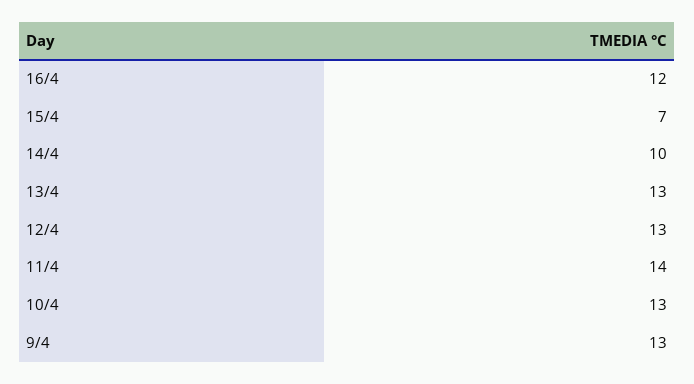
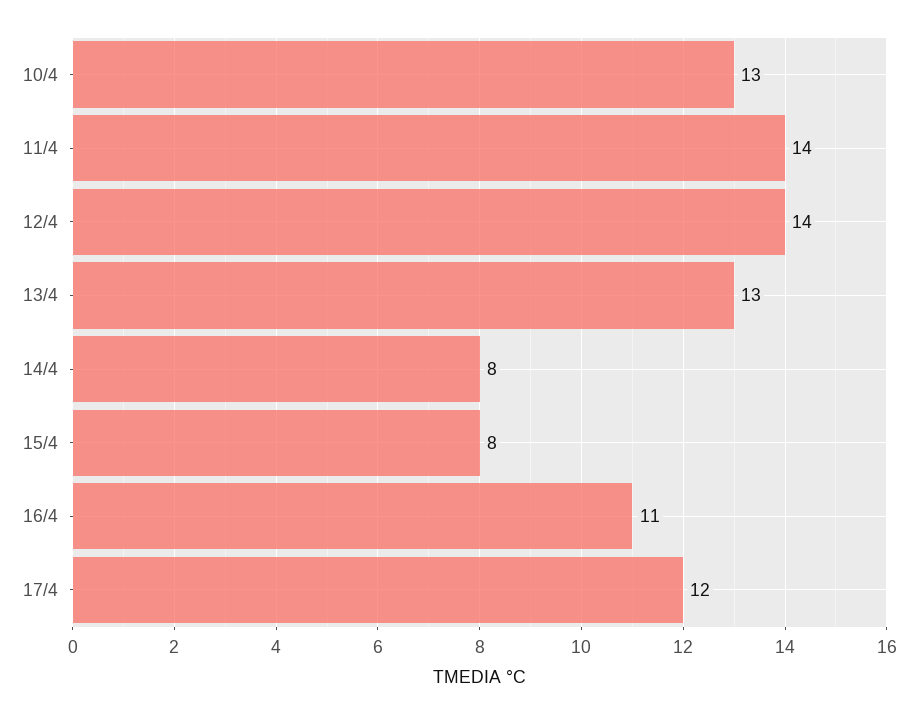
16/4: 12 -> 11
15/4: 7 -> 8
14/4: 10 -> 8
12/4: 13 -> 14
9/4: 13 -> none
17/4: none -> 12

